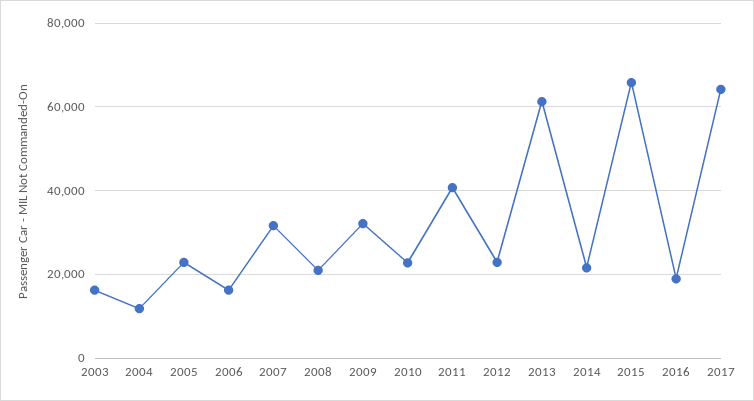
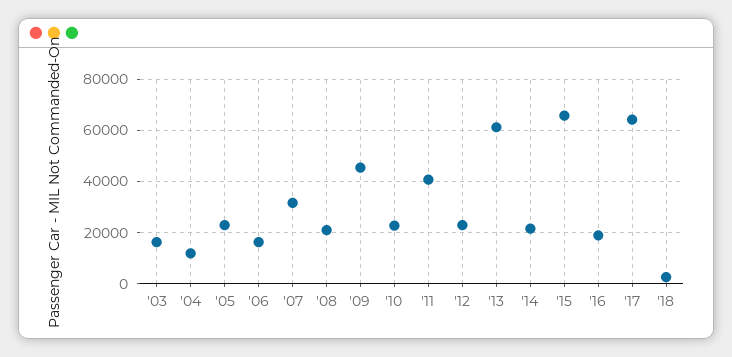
2009: 32000 -> 45000
'18: none -> 2500

